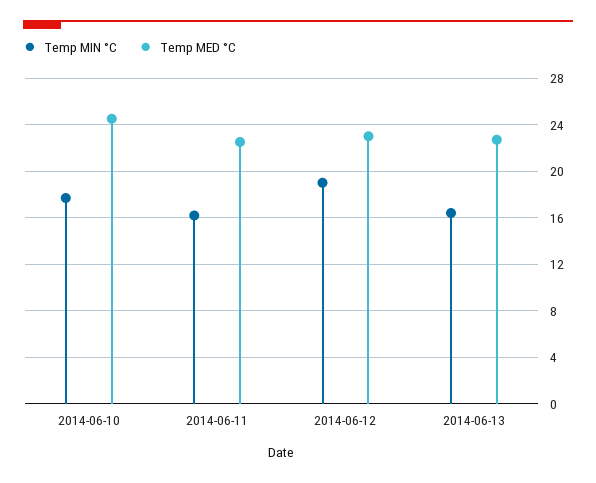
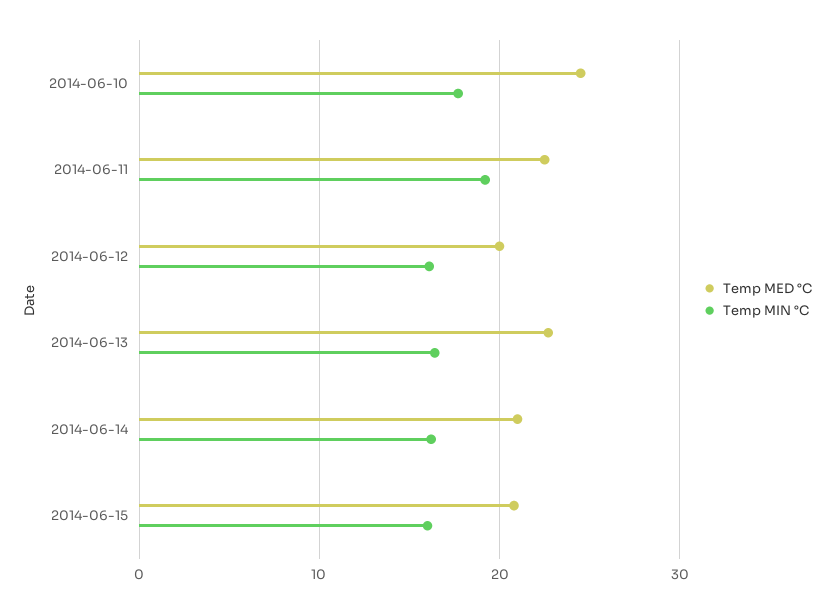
Temp MIN °C, 2014-06-11: 16 -> 19
Temp MIN °C, 2014-06-12: 19 -> 16
Temp MED °C, 2014-06-12: 23 -> 20
Temp MED °C, 2014-06-14: none -> 21
Temp MIN °C, 2014-06-14: none -> 16
Temp MED °C, 2014-06-15: none -> 21
Temp MIN °C, 2014-06-15: none -> 16

